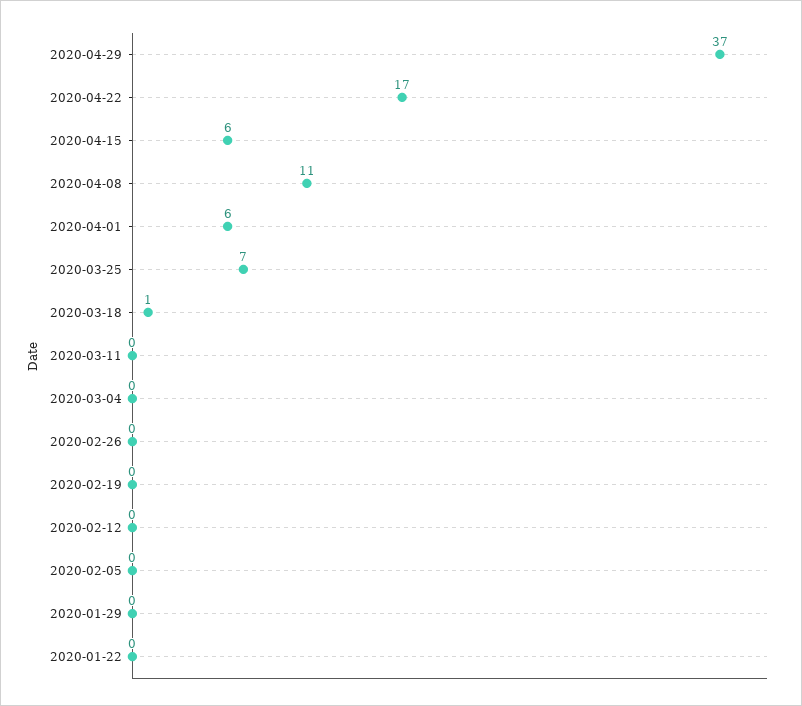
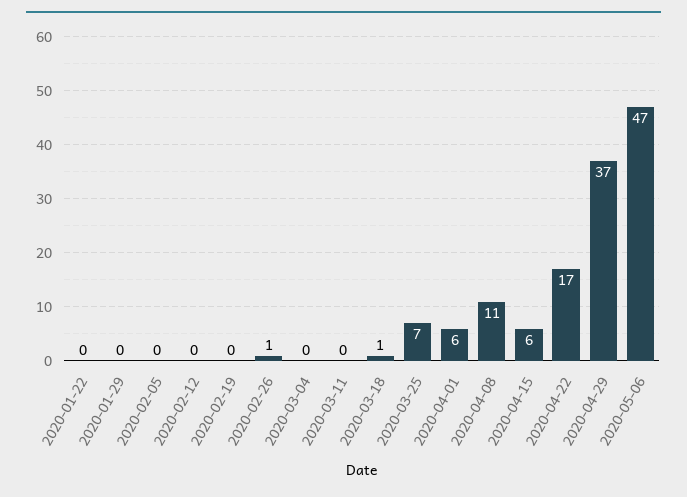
2020-02-26: 0 -> 1
2020-05-06: none -> 47

